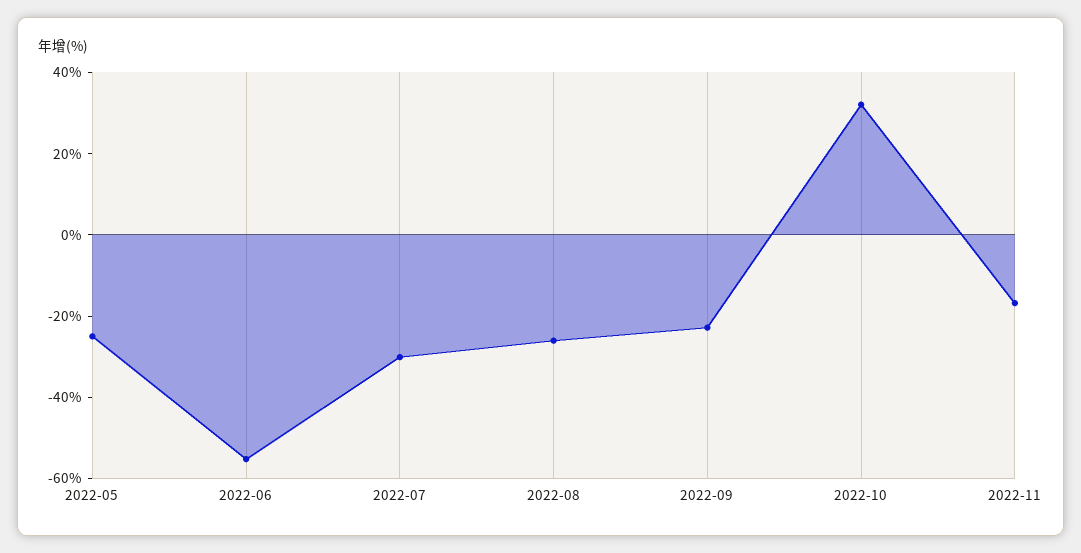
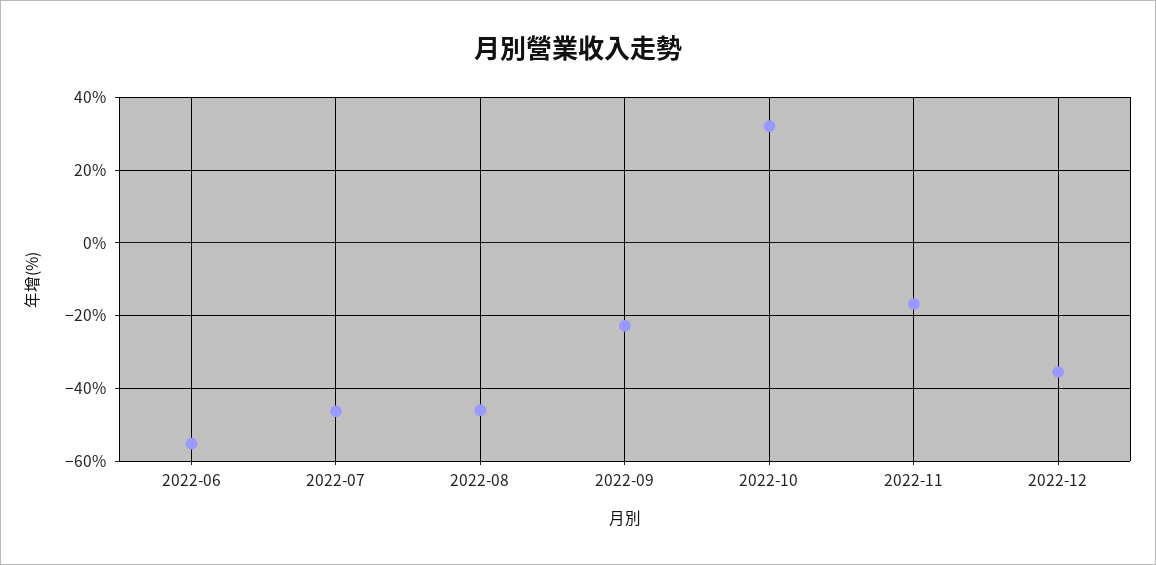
2022-05: -25 -> none
2022-07: -30 -> -46
2022-08: -25 -> -46
2022-12: none -> -36

